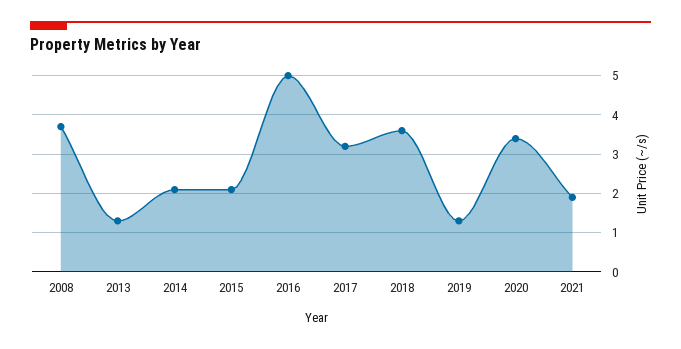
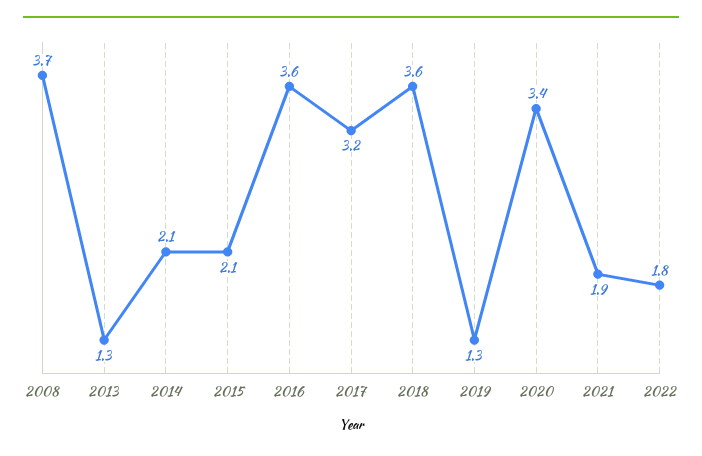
2016: 5 -> 3.6
2022: none -> 1.8

